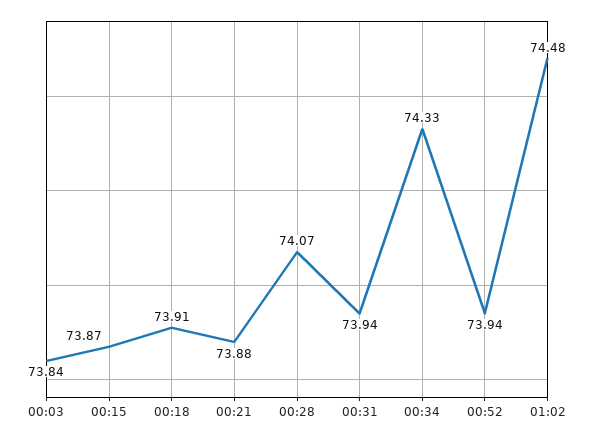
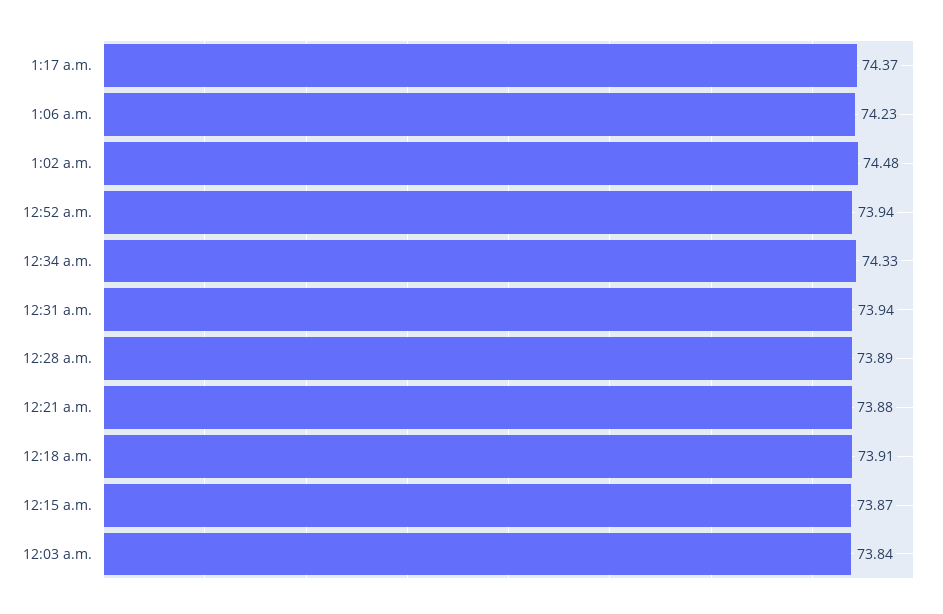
00:28: 74.07 -> 73.89
1:17 a.m.: none -> 74.37
1:06 a.m.: none -> 74.23

